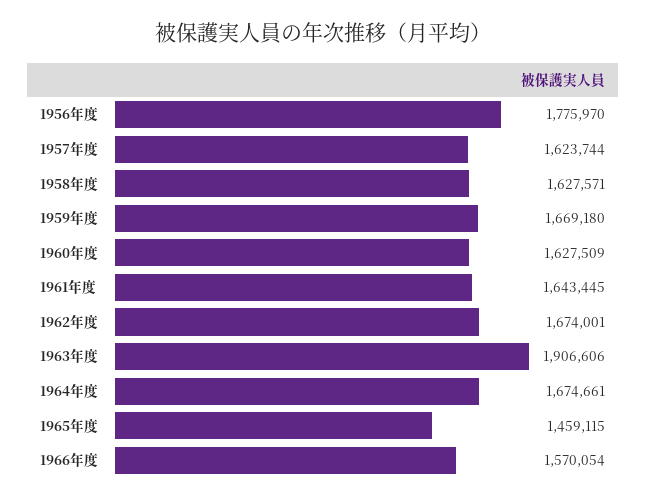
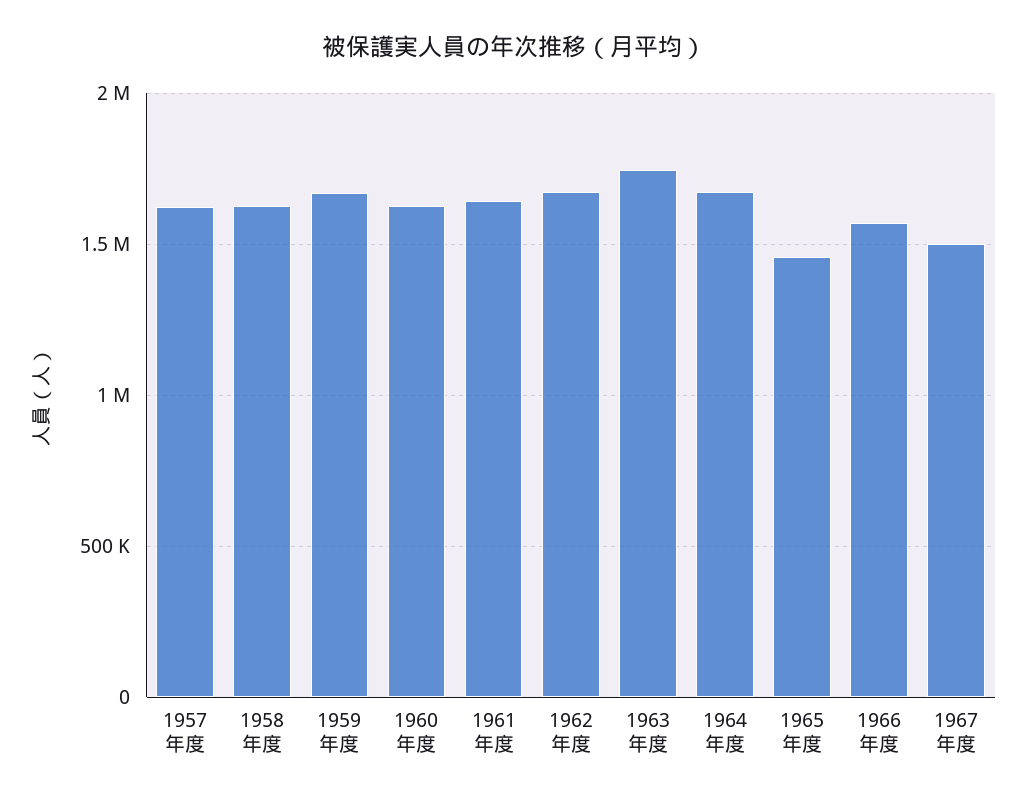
1956年度: 1775970 -> none
1963年度: 1906606 -> 1750000
1967年度: none -> 1500000

